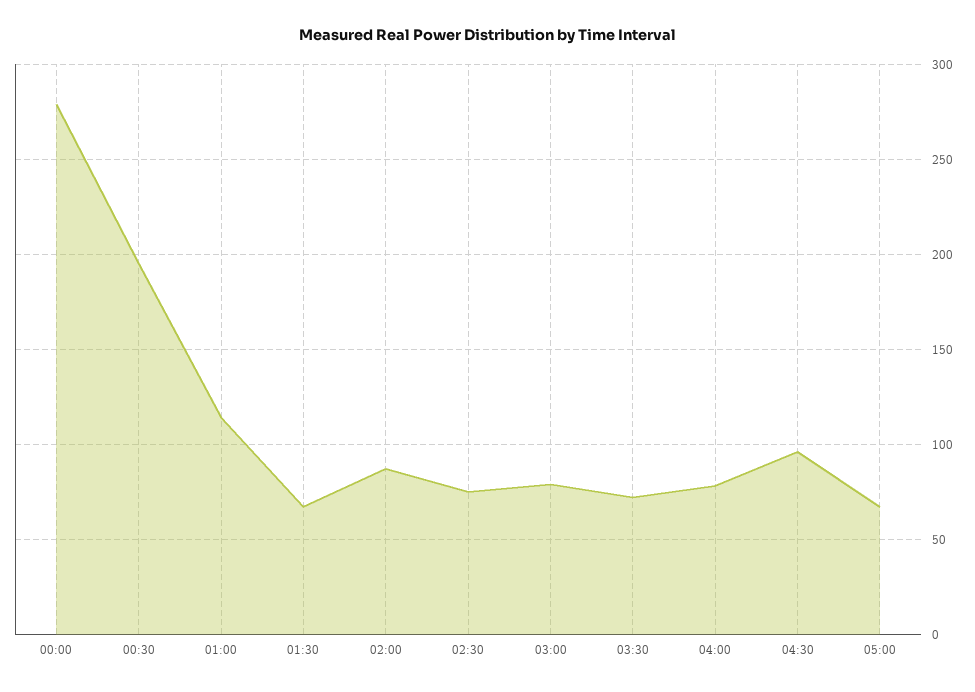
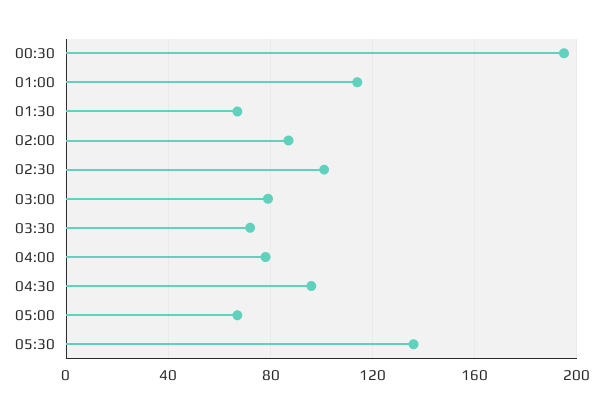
00:00: 280 -> none
02:30: 75 -> 100
05:30: none -> 135

